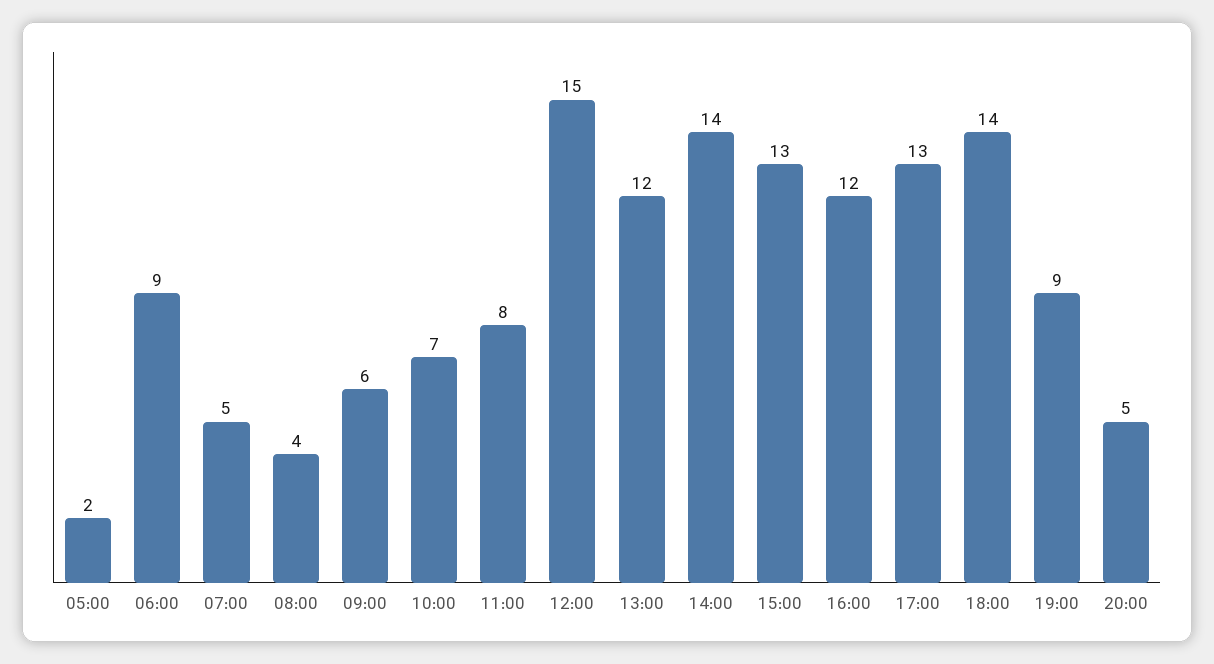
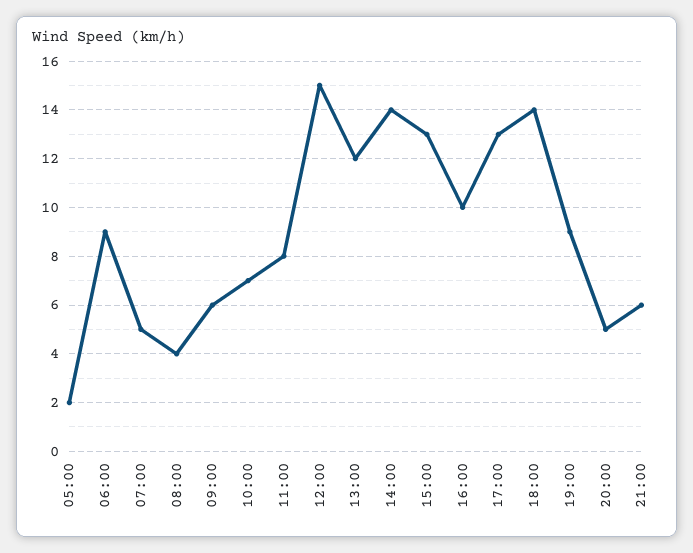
16:00: 12 -> 10
21:00: none -> 6

